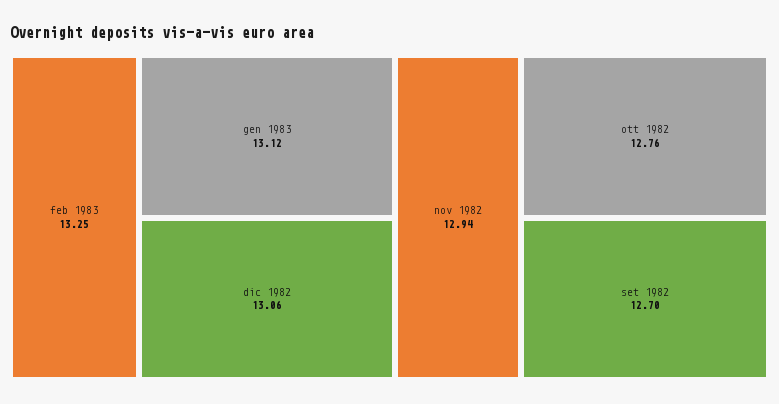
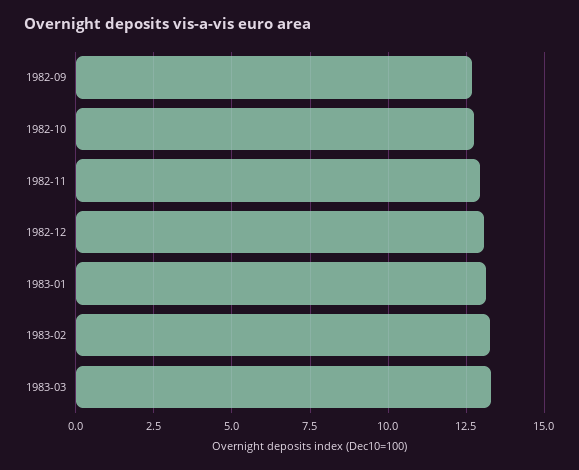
1983-03: none -> 13.25

